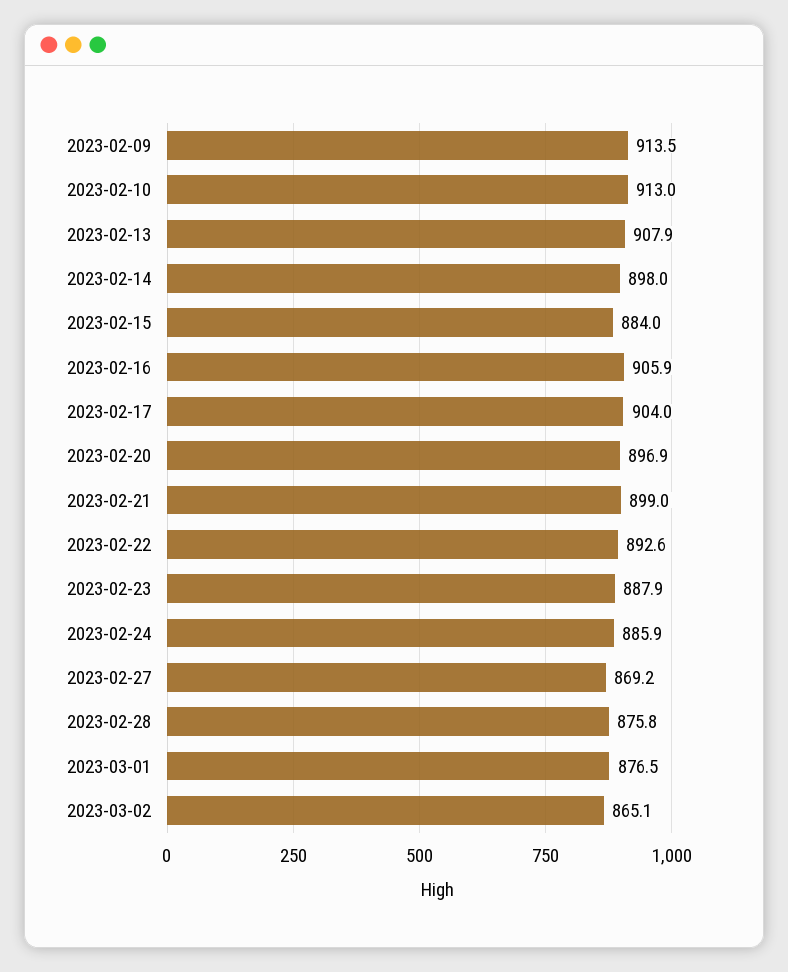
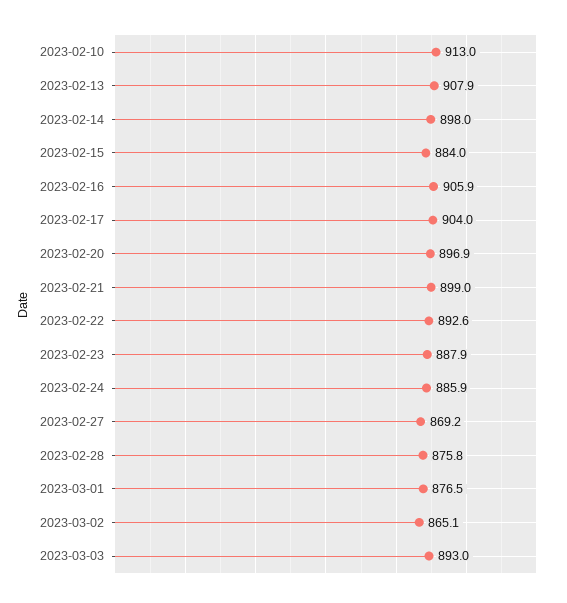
2023-02-09: 913.5 -> none
2023-03-03: none -> 893

